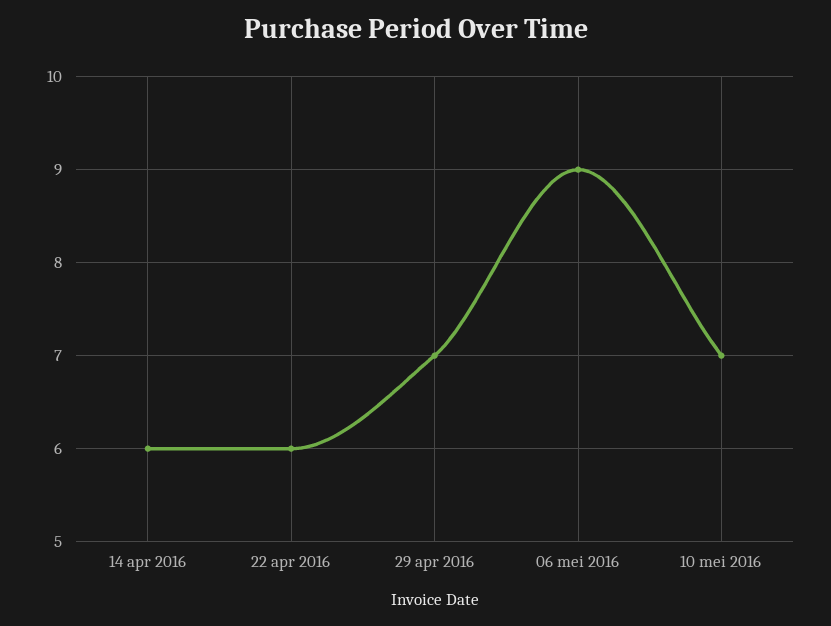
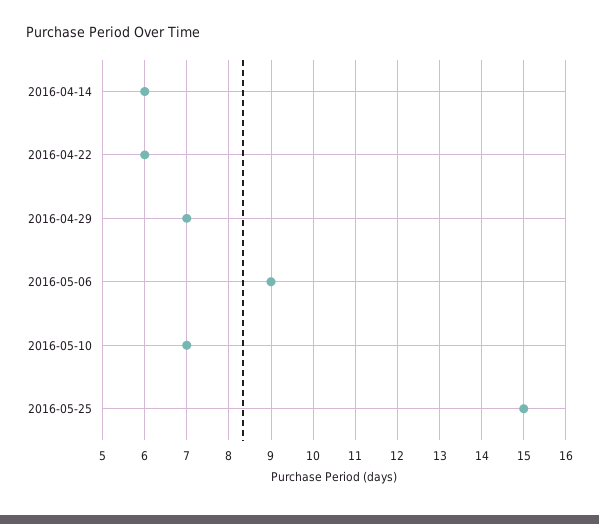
2016-05-25: none -> 15

